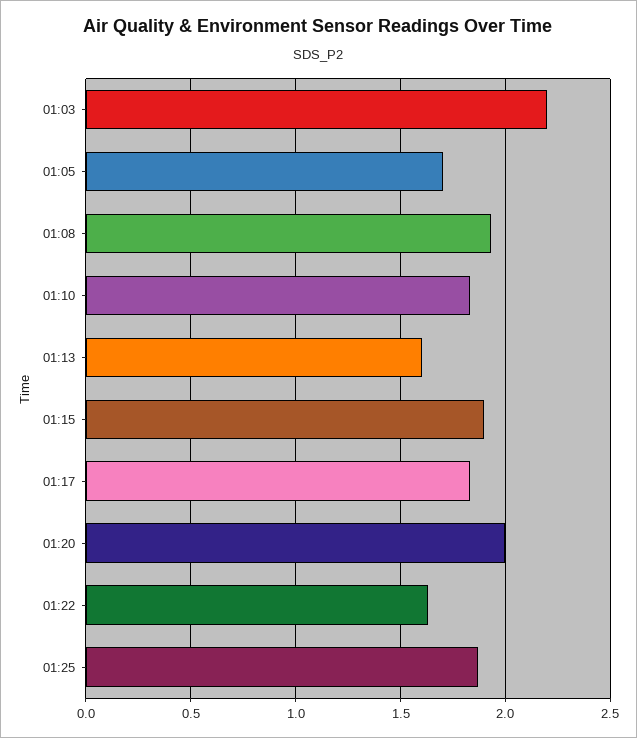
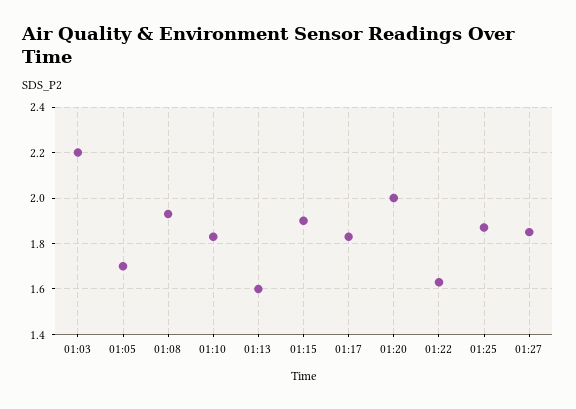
01:27: none -> 1.85

